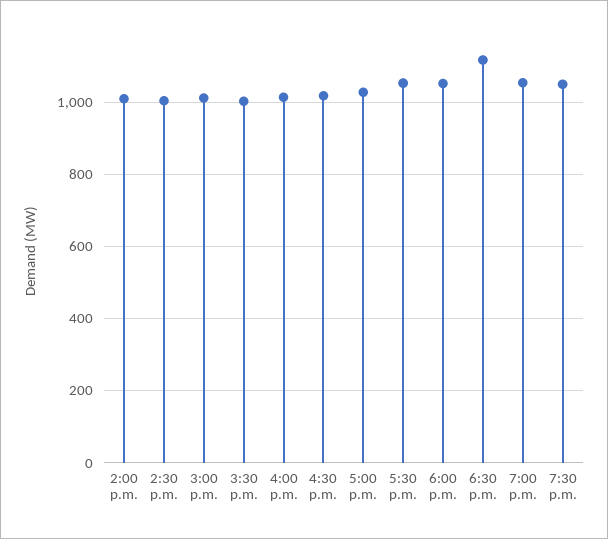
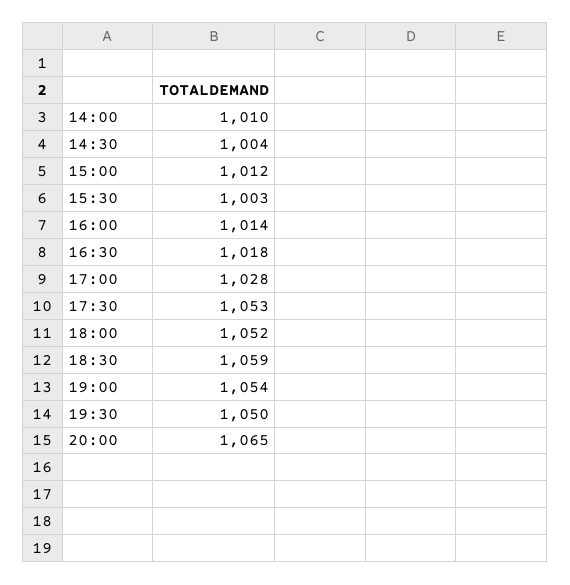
6:30 p.m.: 1120 -> 1059
20:00: none -> 1065

